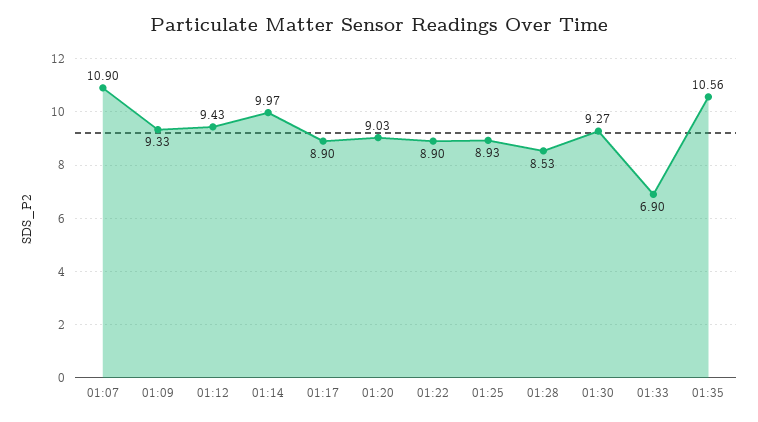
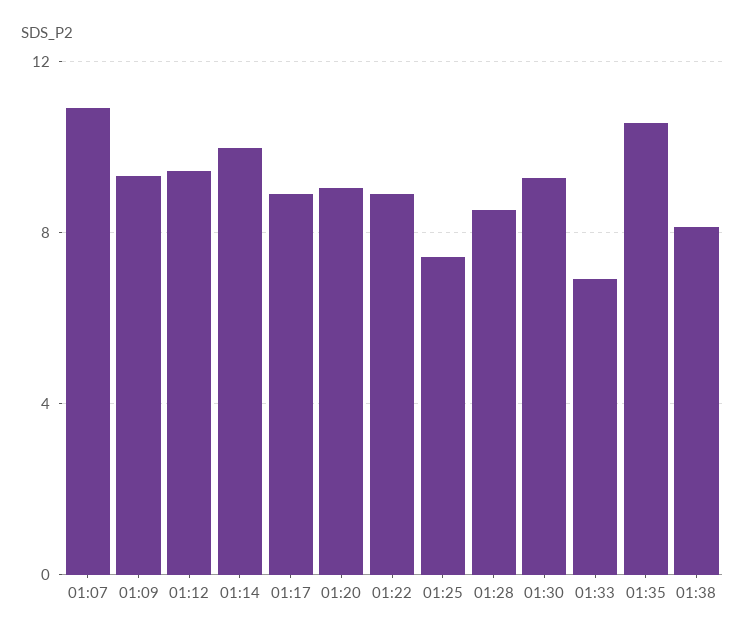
01:25: 8.93 -> 7.5
01:38: none -> 8

